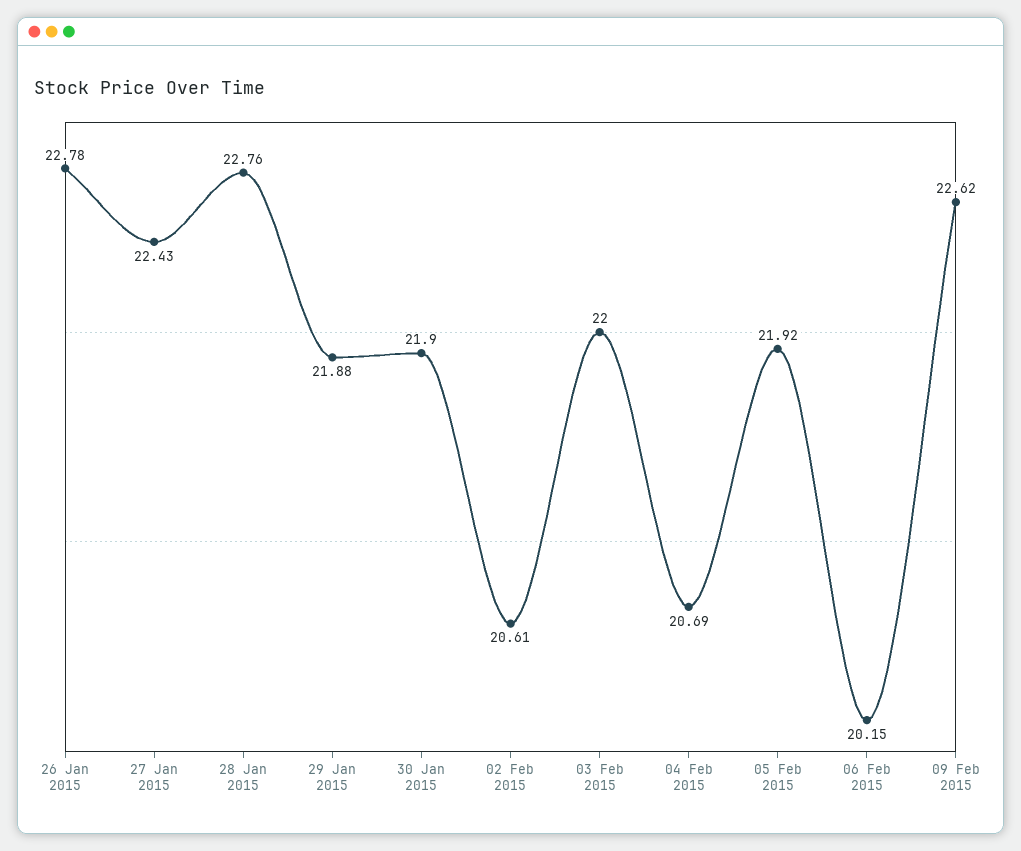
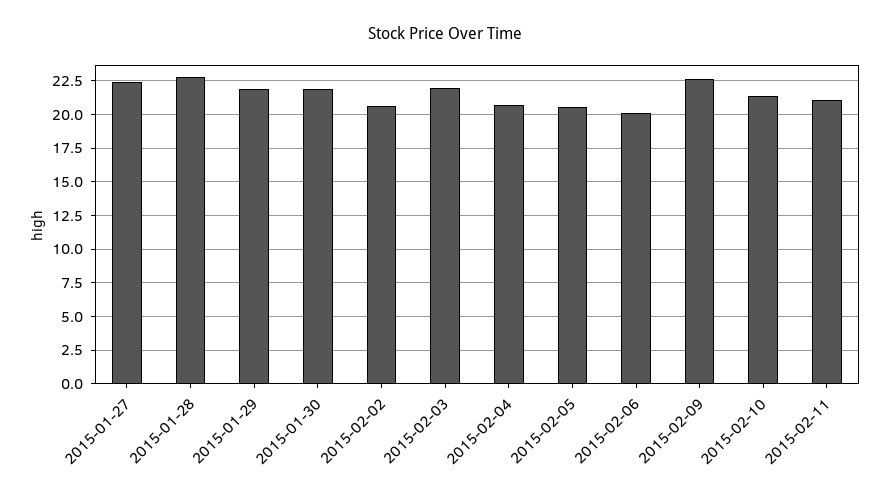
26 Jan 2015: 22.78 -> none
05 Feb 2015: 21.92 -> 20.5
2015-02-10: none -> 21.5
2015-02-11: none -> 21

